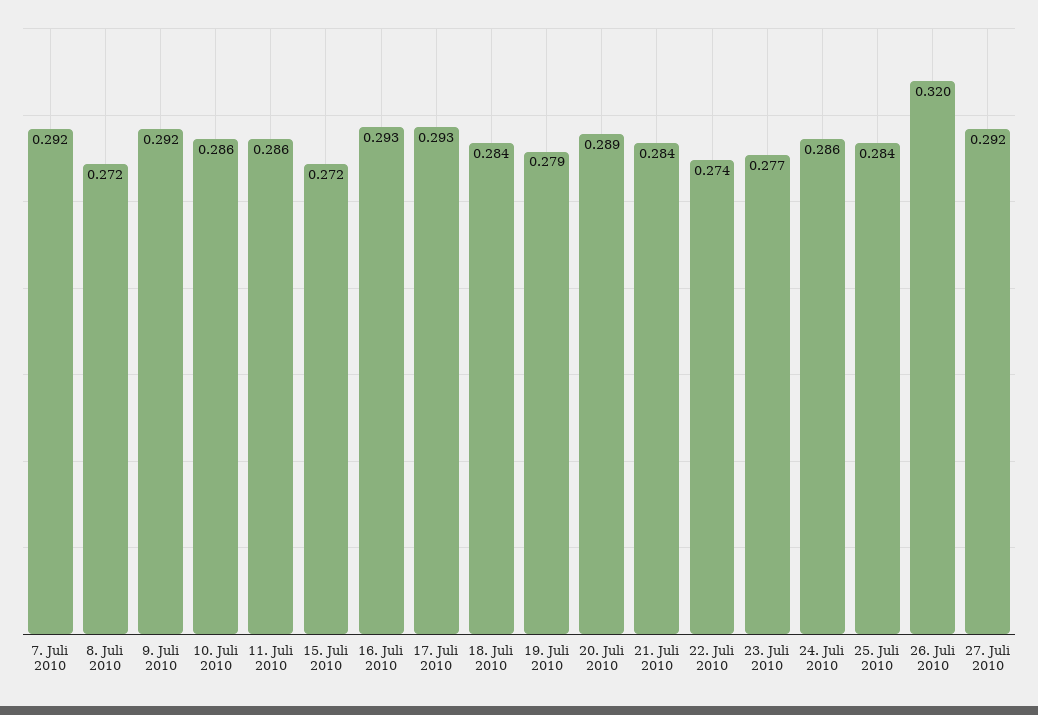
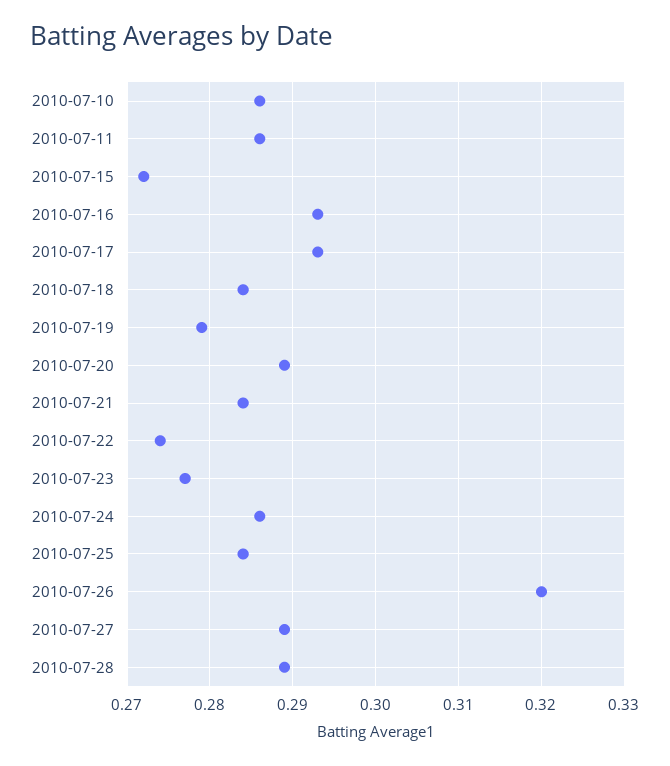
7. Juli 2010: 0.292 -> none
8. Juli 2010: 0.272 -> none
9. Juli 2010: 0.292 -> none
27. Juli 2010: 0.292 -> 0.289
2010-07-28: none -> 0.289

